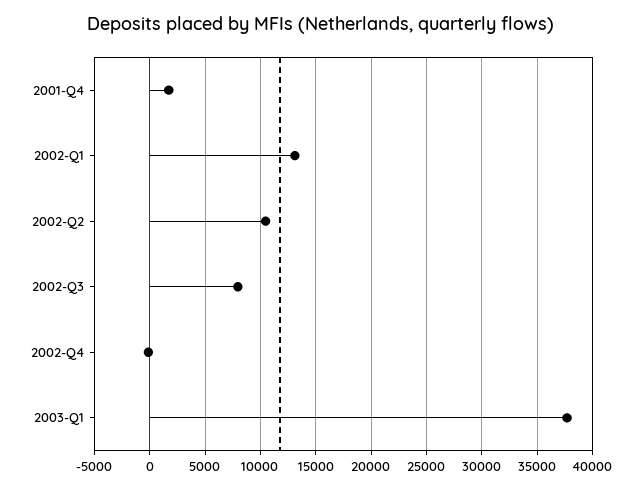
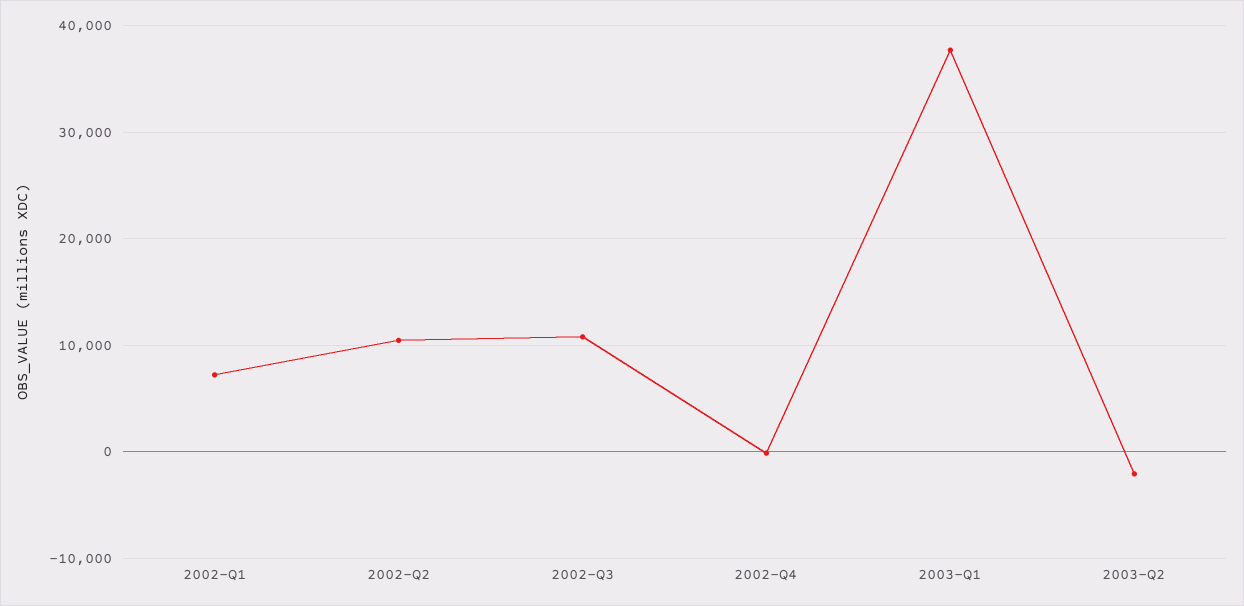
2001-Q4: 2000 -> none
2002-Q1: 13000 -> 7000
2002-Q3: 8000 -> 11000
2003-Q2: none -> -2000

